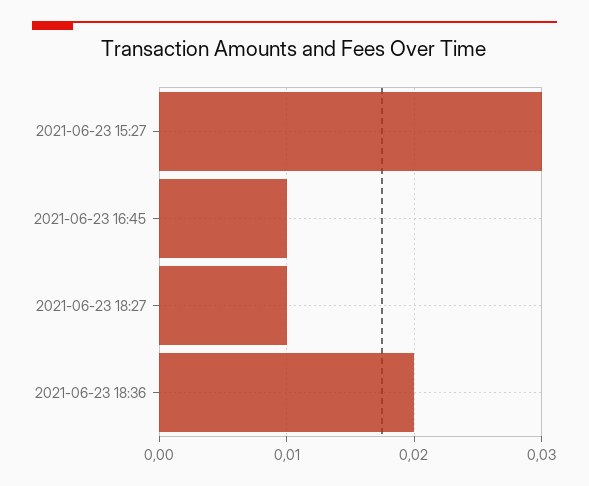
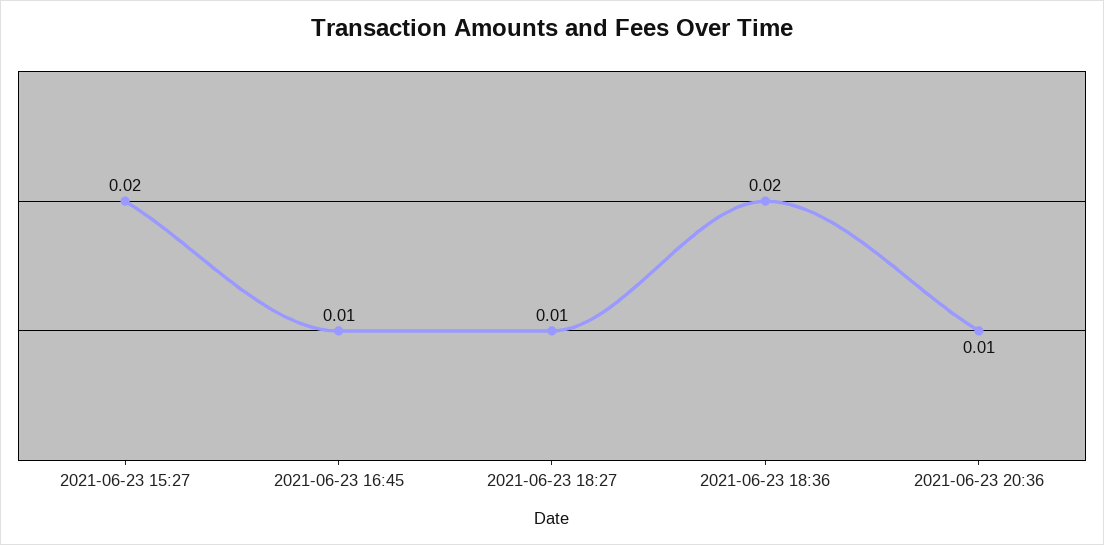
2021-06-23 15:27: 0.03 -> 0.02
2021-06-23 20:36: none -> 0.01

